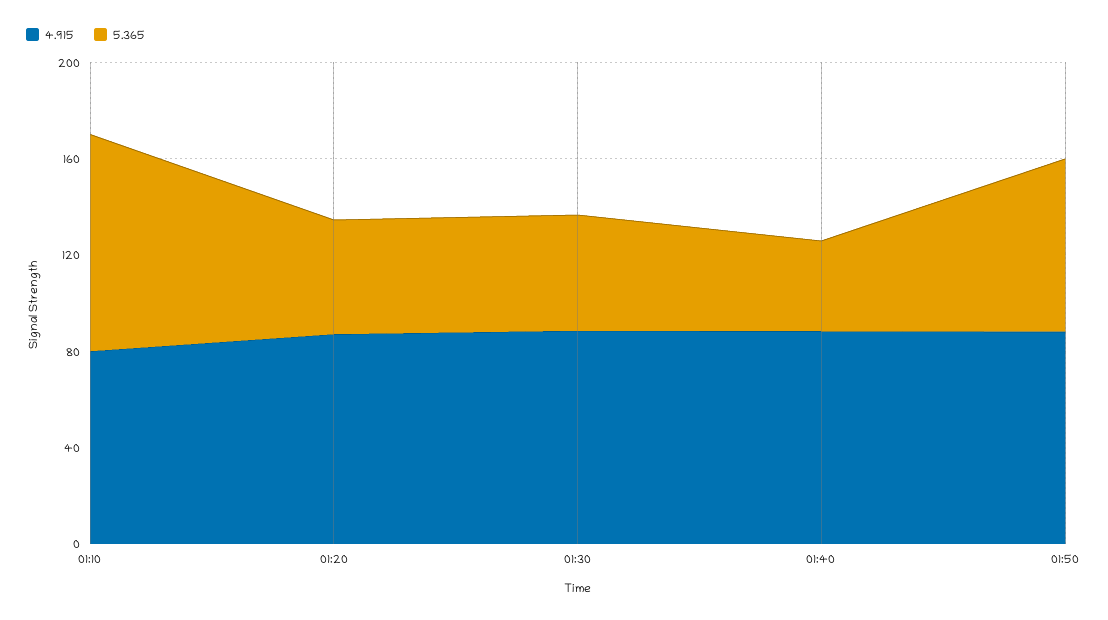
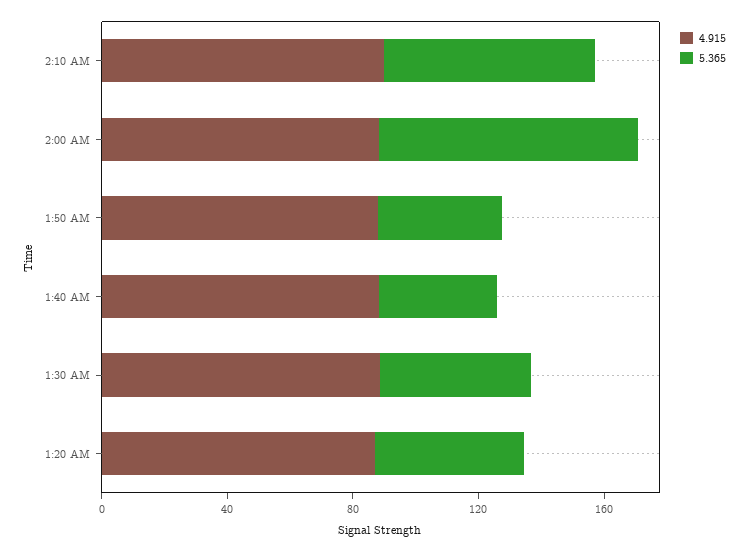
4.915, 01:10: 80 -> none
5.365, 01:10: 90 -> none
5.365, 01:50: 70 -> 40
4.915, 2:10 AM: none -> 90
5.365, 2:10 AM: none -> 70
4.915, 2:00 AM: none -> 90
5.365, 2:00 AM: none -> 80

